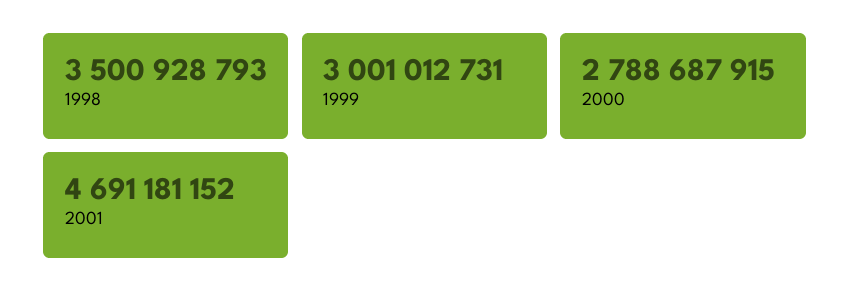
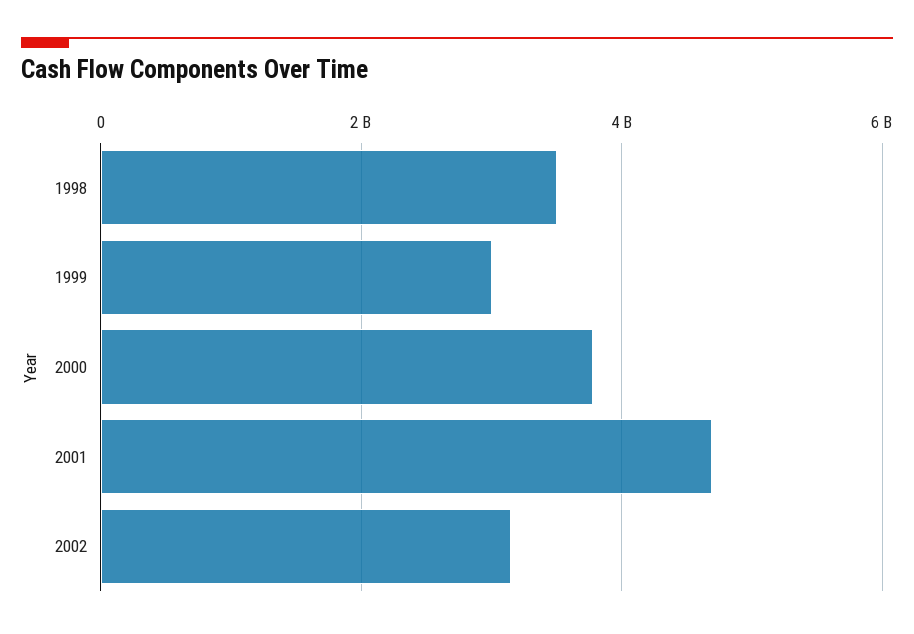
2000: 2788687915 -> 3800000000
2002: none -> 3200000000

